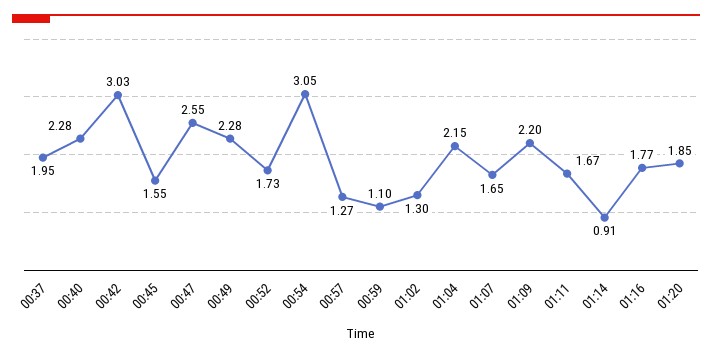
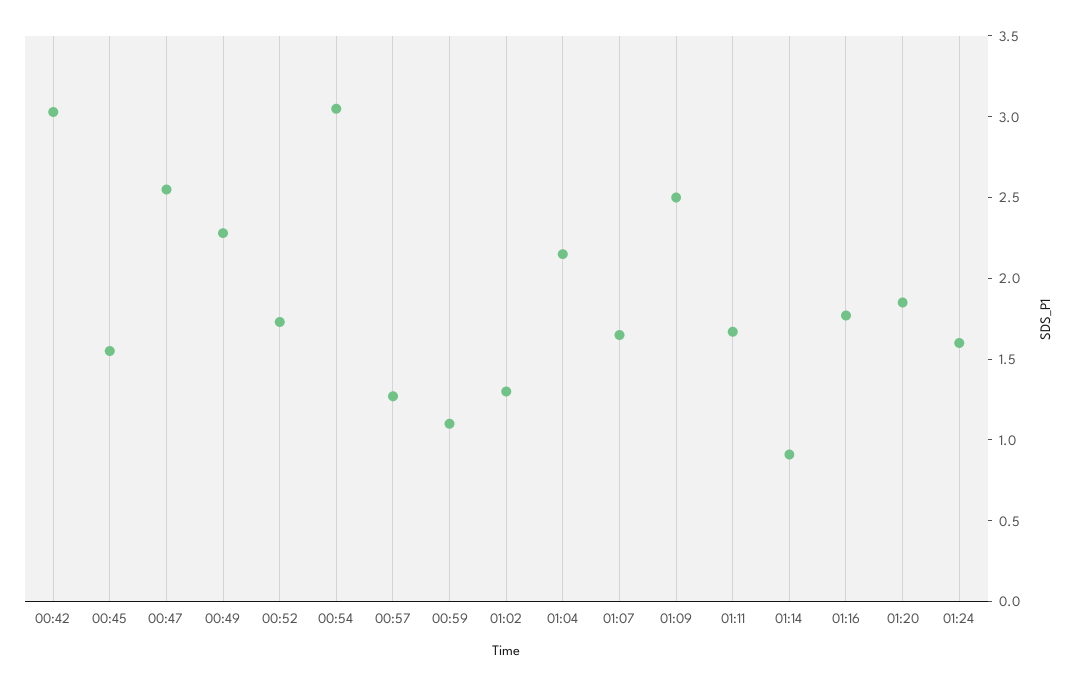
00:37: 1.95 -> none
00:40: 2.28 -> none
01:09: 2.2 -> 2.5
01:24: none -> 1.6

